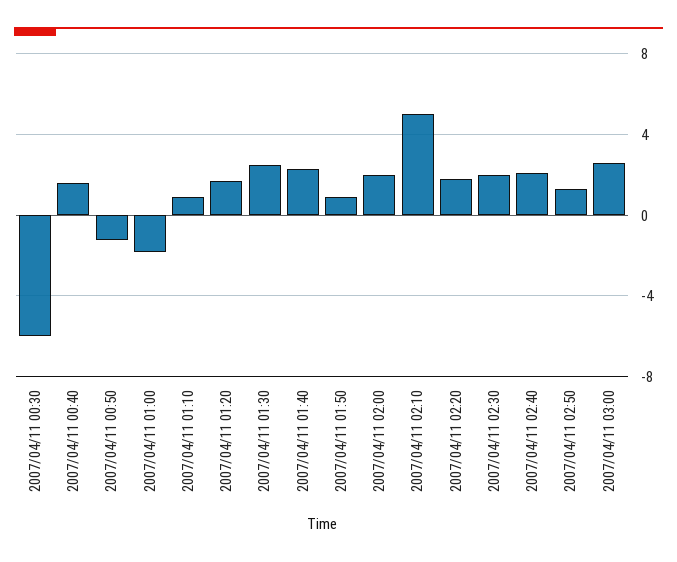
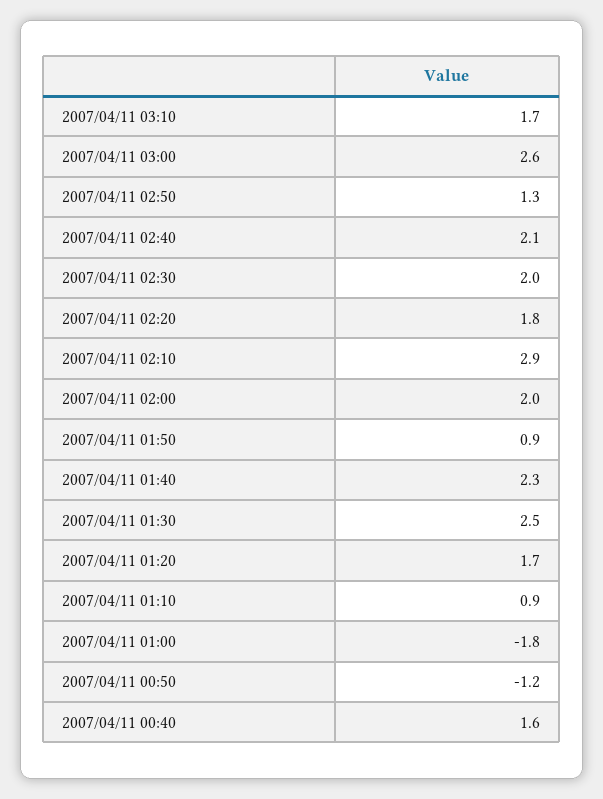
2007/04/11 00:30: -6 -> none
2007/04/11 02:10: 5 -> 2.9
2007/04/11 03:10: none -> 1.7

